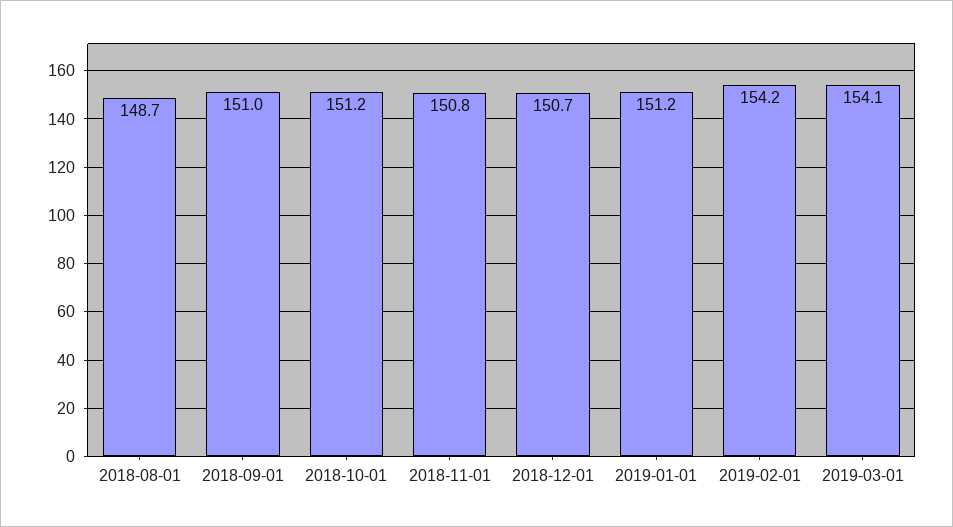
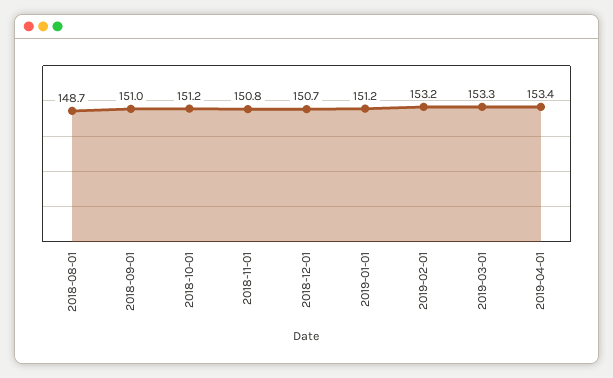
2019-02-01: 154.2 -> 153.2
2019-03-01: 154.1 -> 153.3
2019-04-01: none -> 153.4

